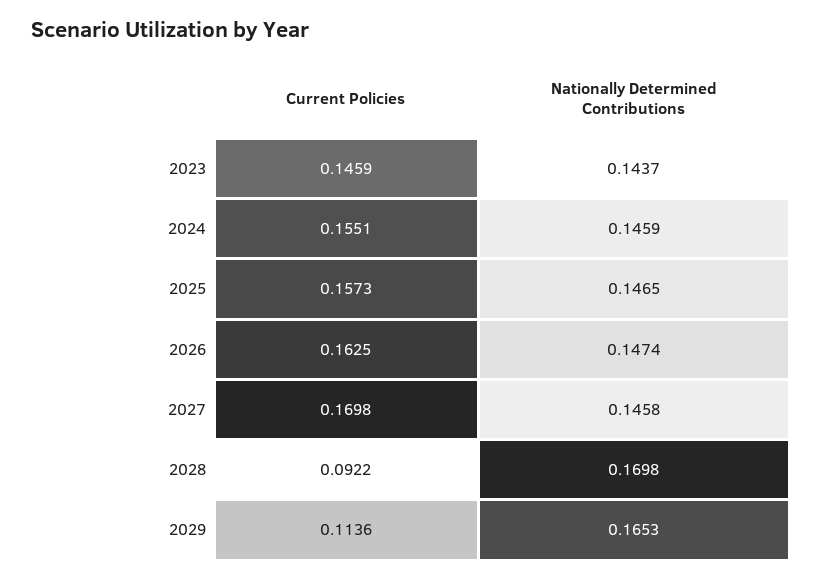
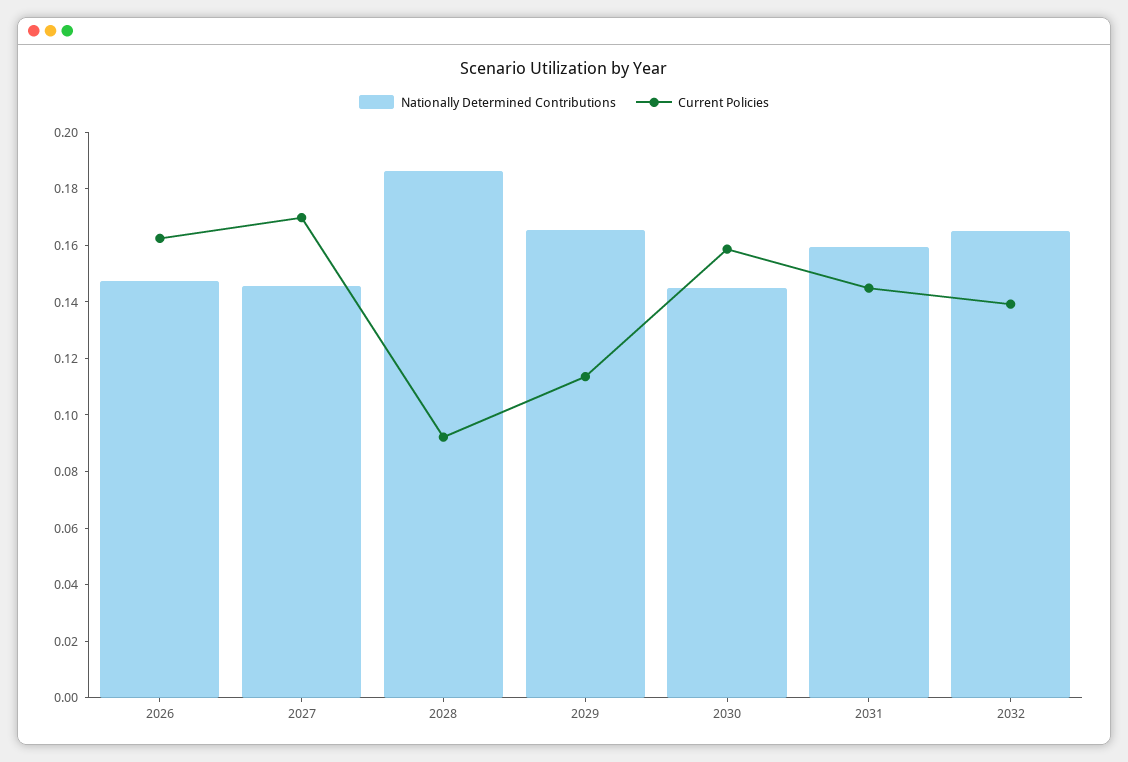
Current Policies, 2023: 0.1459 -> none
Nationally Determined Contributions, 2023: 0.1437 -> none
Current Policies, 2024: 0.1551 -> none
Nationally Determined Contributions, 2024: 0.1459 -> none
Current Policies, 2025: 0.1573 -> none
Nationally Determined Contributions, 2025: 0.1465 -> none
Nationally Determined Contributions, 2028: 0.1698 -> 0.185
Nationally Determined Contributions, 2030: none -> 0.145
Current Policies, 2030: none -> 0.16
Nationally Determined Contributions, 2031: none -> 0.16
Current Policies, 2031: none -> 0.145
Nationally Determined Contributions, 2032: none -> 0.165
Current Policies, 2032: none -> 0.14

